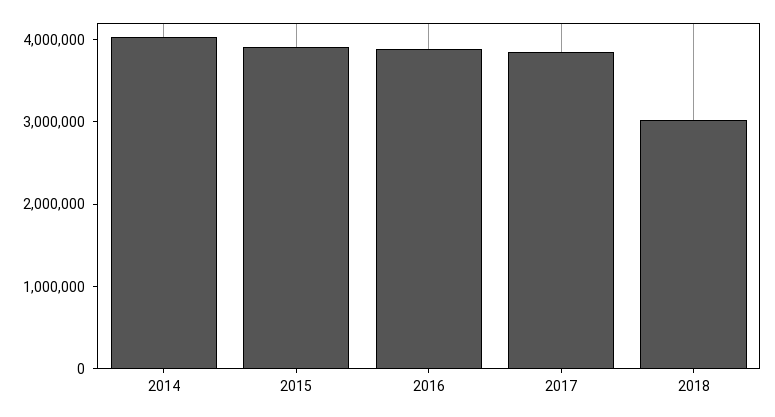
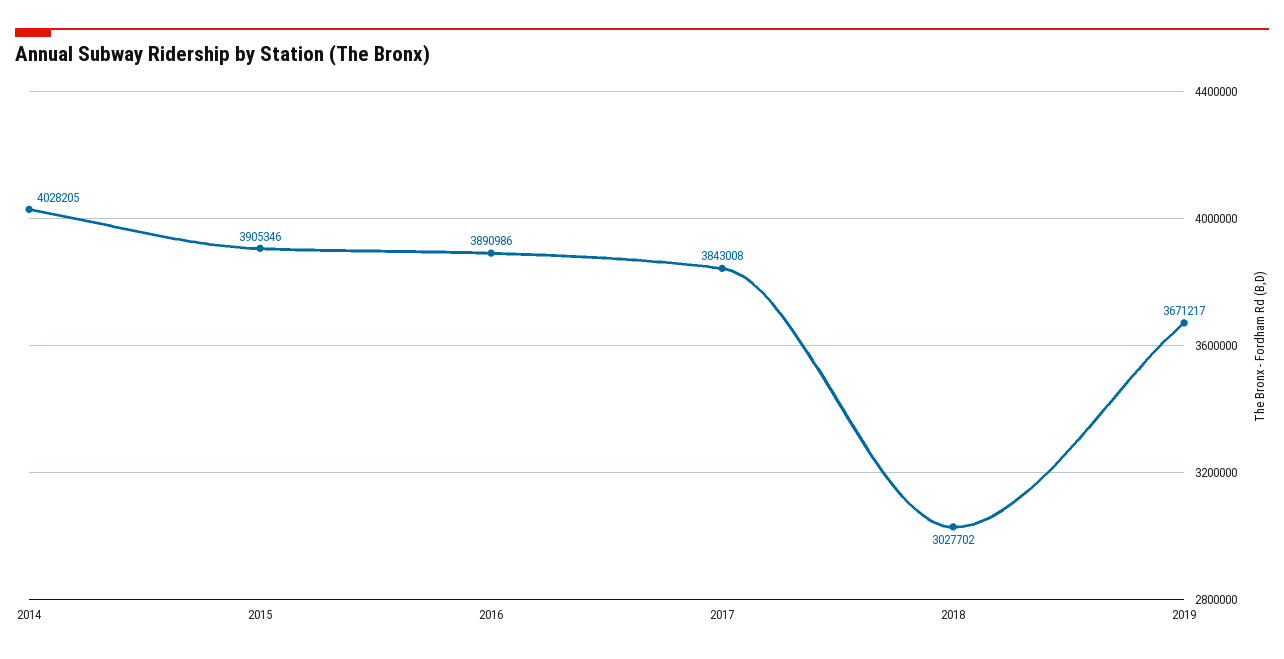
2019: none -> 3671217

